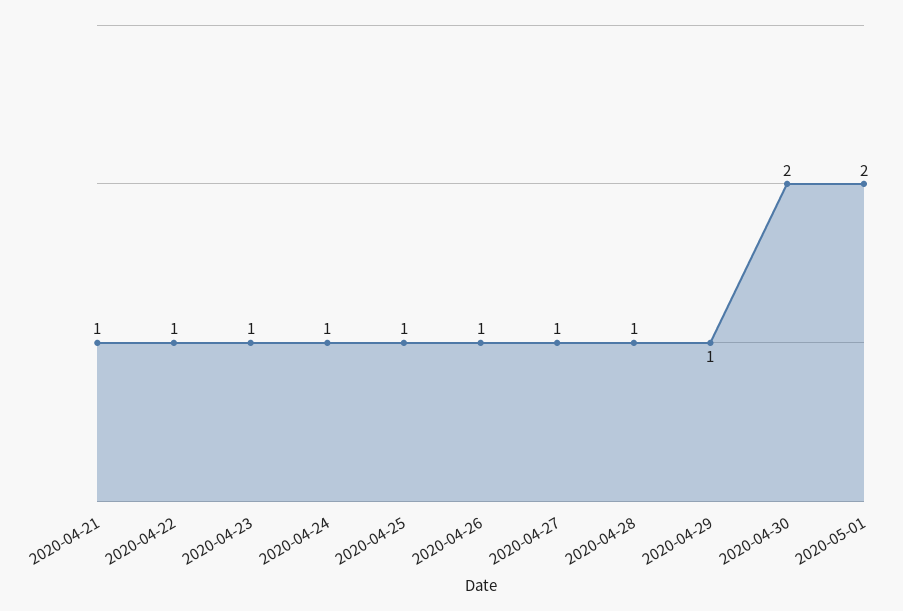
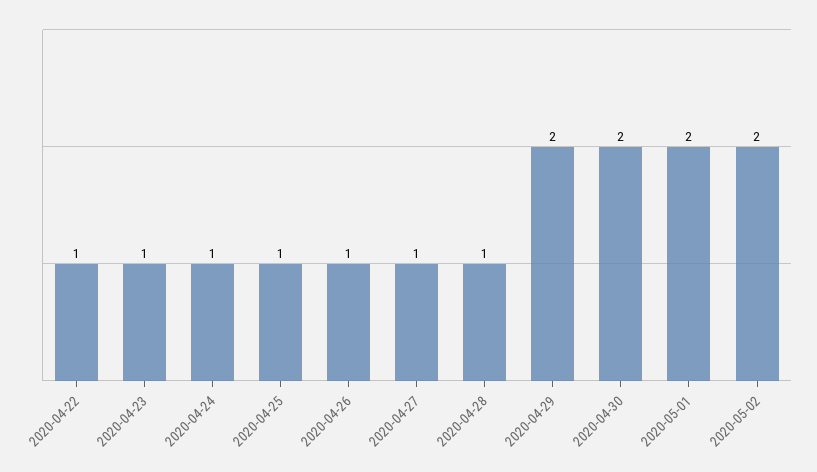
2020-04-21: 1 -> none
2020-04-29: 1 -> 2
2020-05-02: none -> 2

